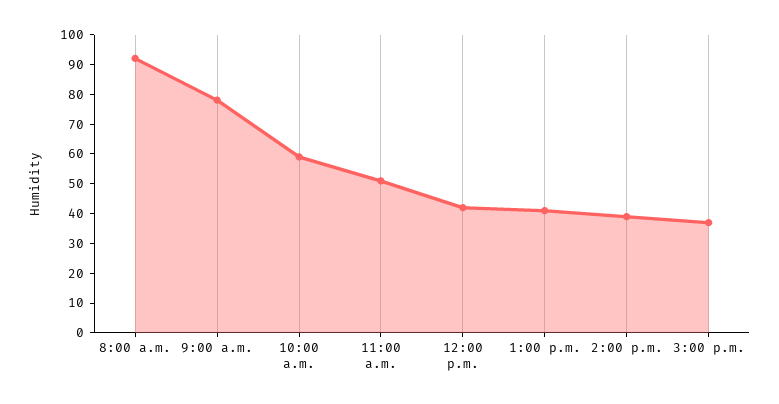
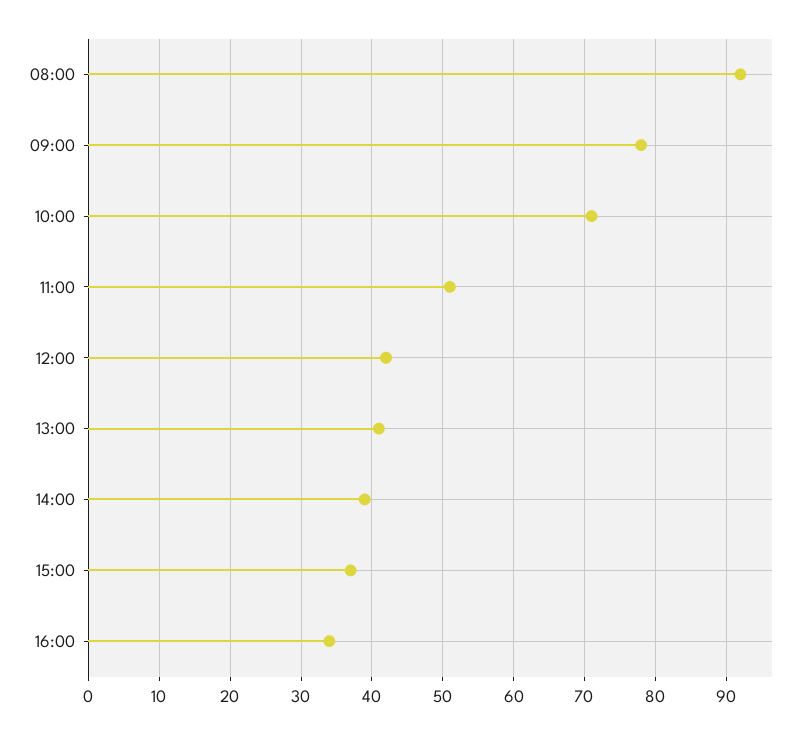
10:00 a.m.: 60 -> 71
16:00: none -> 34

